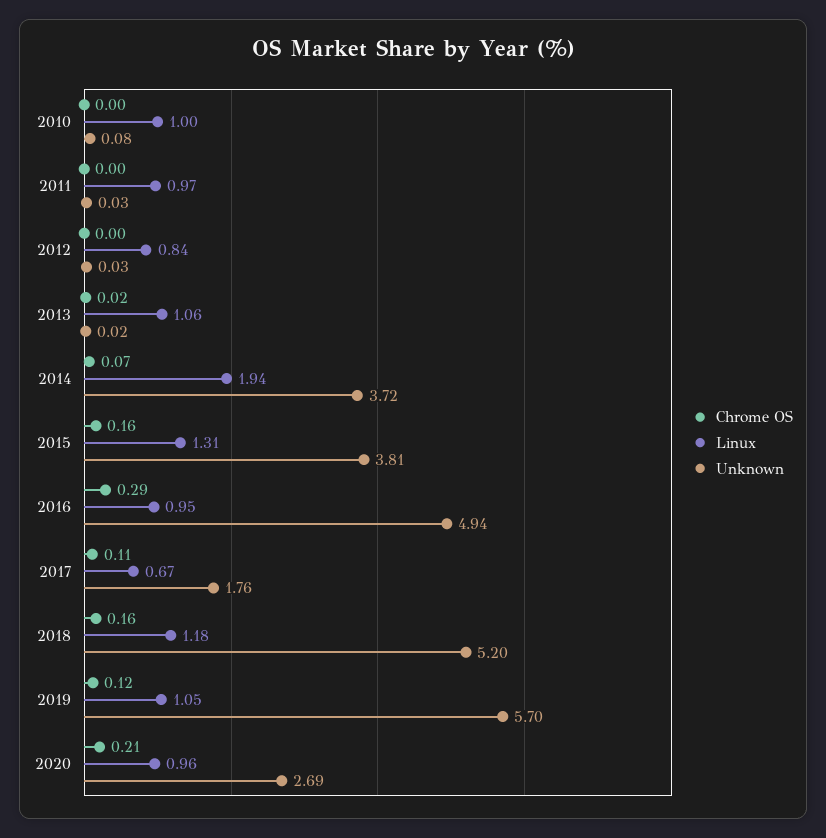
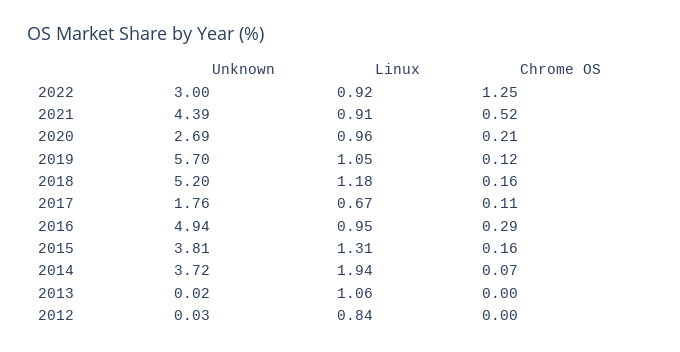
Chrome OS, 2010: 0 -> none
Linux, 2010: 1 -> none
Unknown, 2010: 0.08 -> none
Chrome OS, 2011: 0 -> none
Linux, 2011: 0.97 -> none
Unknown, 2011: 0.03 -> none
Chrome OS, 2013: 0.02 -> 0
Unknown, 2022: none -> 3
Linux, 2022: none -> 0.92
Chrome OS, 2022: none -> 1.25
Unknown, 2021: none -> 4.39
Linux, 2021: none -> 0.91
Chrome OS, 2021: none -> 0.52

